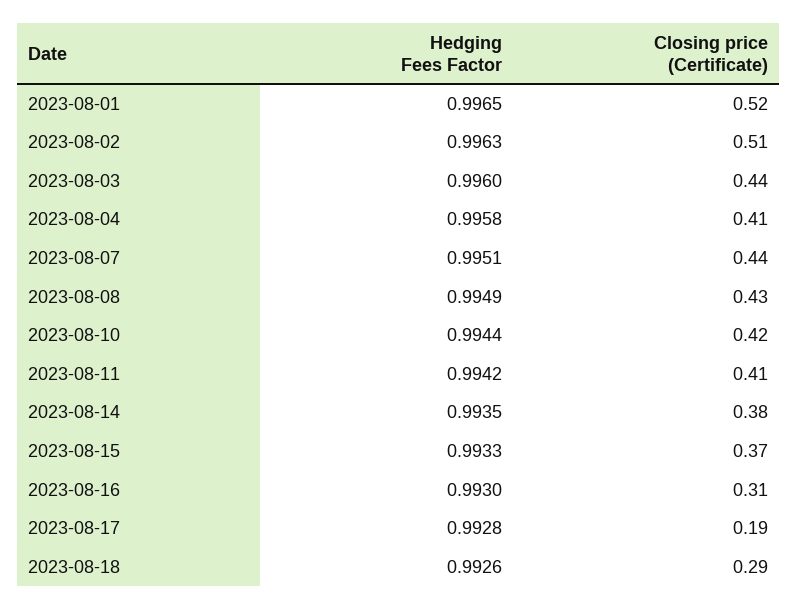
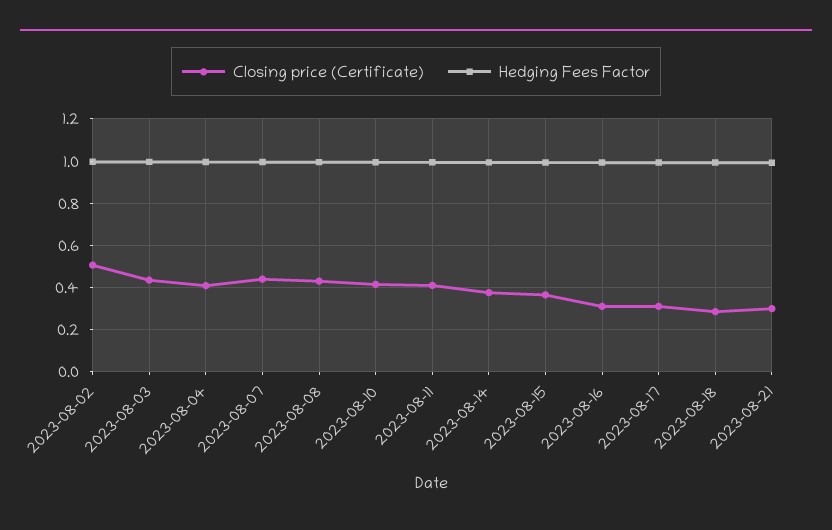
Hedging Fees Factor, 2023-08-01: 0.9965 -> none
Closing price (Certificate), 2023-08-01: 0.52 -> none
Closing price (Certificate), 2023-08-17: 0.19 -> 0.3
Closing price (Certificate), 2023-08-21: none -> 0.3
Hedging Fees Factor, 2023-08-21: none -> 1

